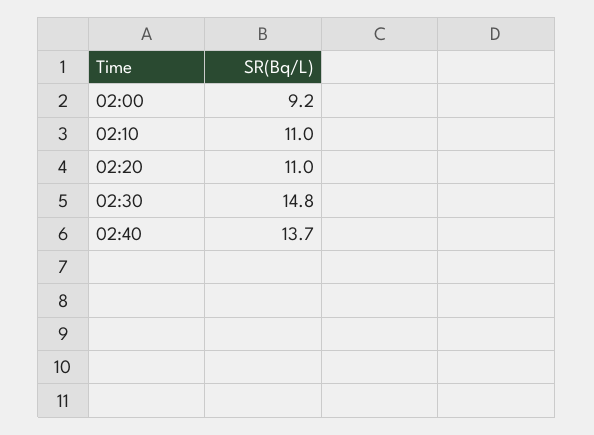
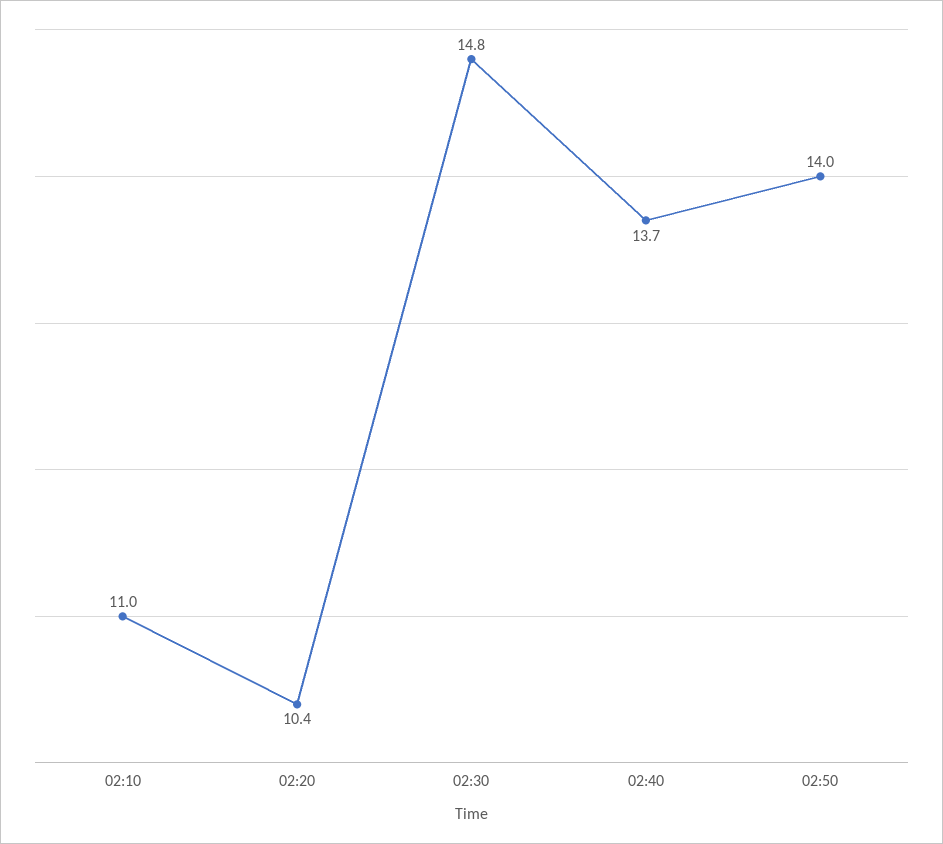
02:00: 9.2 -> none
02:20: 11 -> 10.4
02:50: none -> 14

